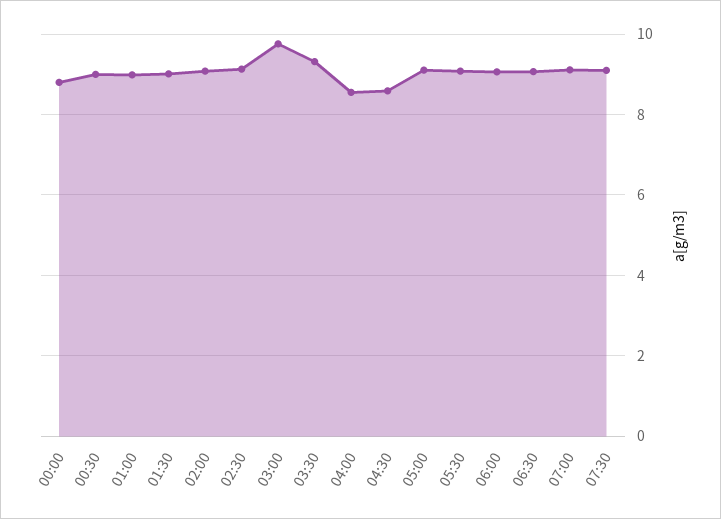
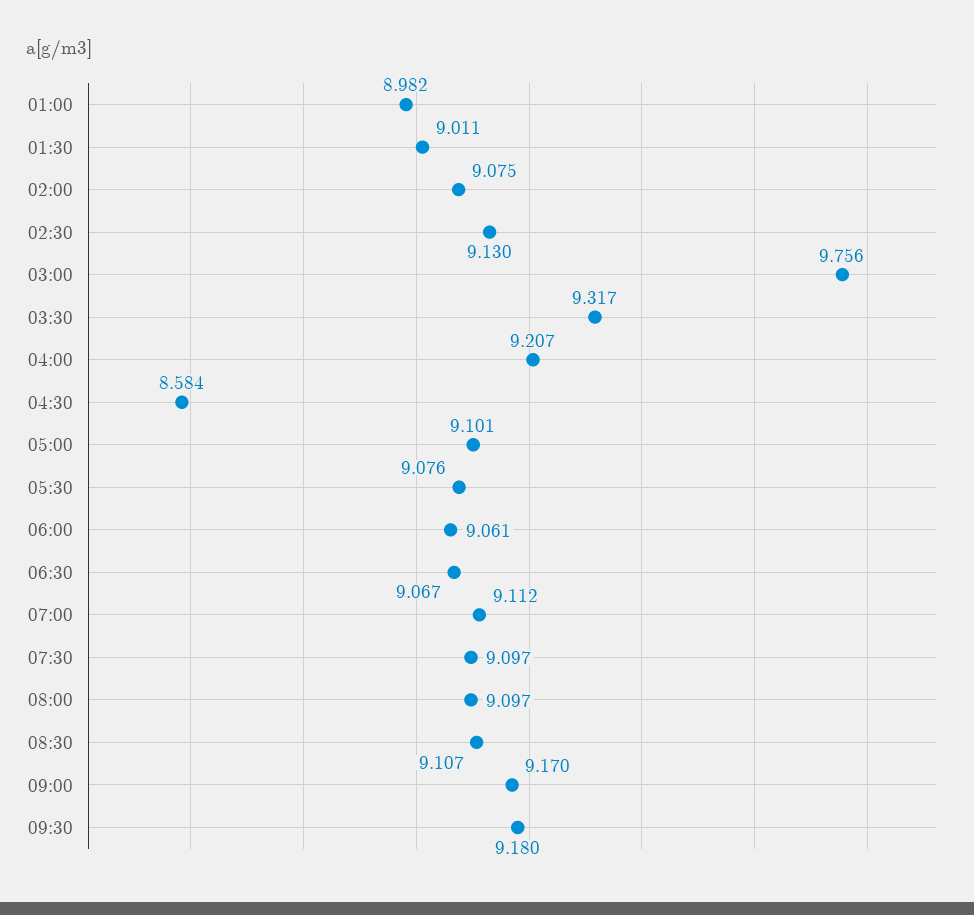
00:00: 8.8 -> none
00:30: 9 -> none
04:00: 8.6 -> 9.207
08:00: none -> 9.097
08:30: none -> 9.107
09:00: none -> 9.17
09:30: none -> 9.18

